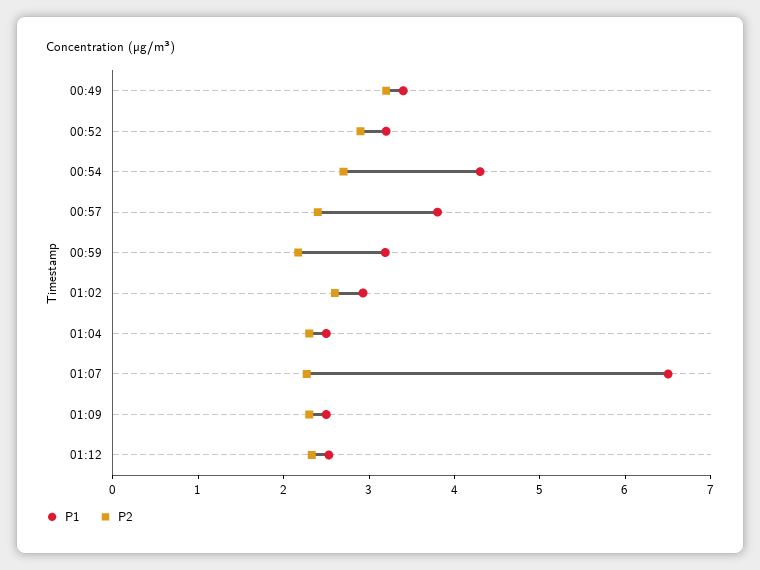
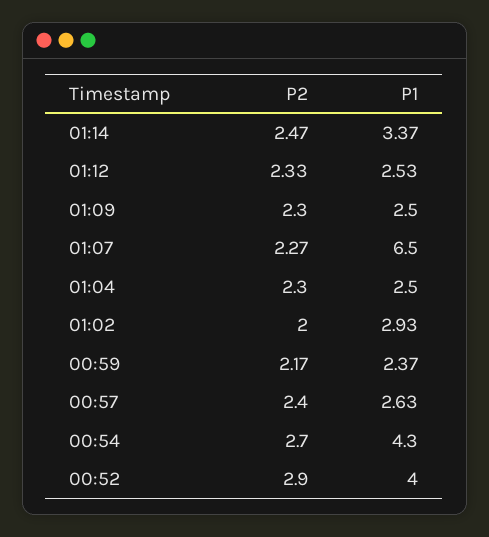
P1, 00:49: 3.4 -> none
P2, 00:49: 3.2 -> none
P1, 00:52: 3.2 -> 4
P1, 00:57: 3.8 -> 2.63
P1, 00:59: 3.2 -> 2.37
P2, 01:02: 2.6 -> 2
P2, 01:14: none -> 2.47
P1, 01:14: none -> 3.37

